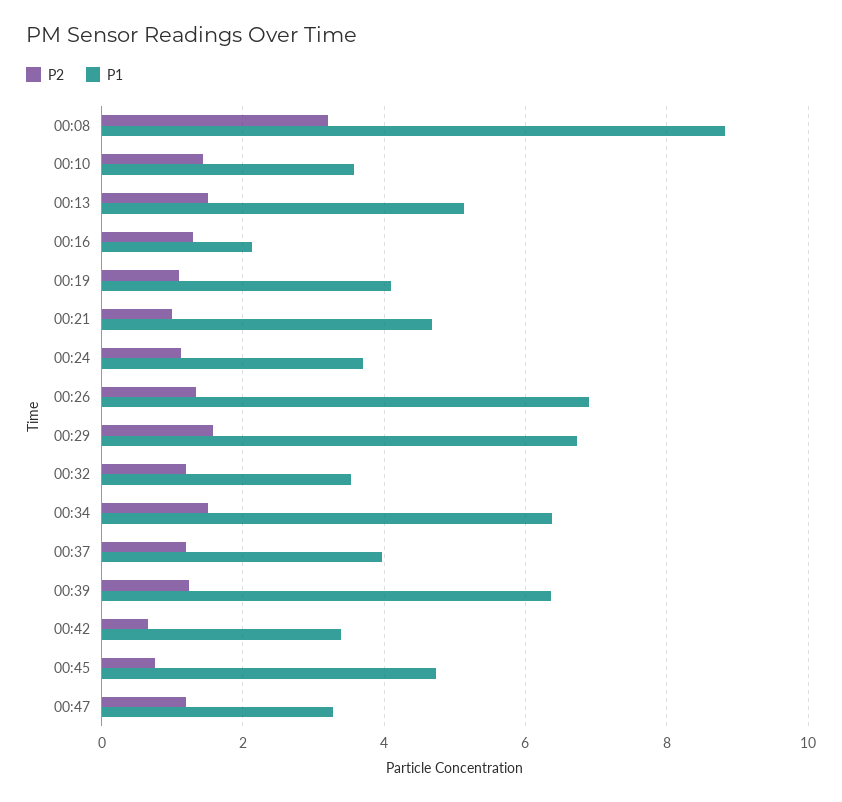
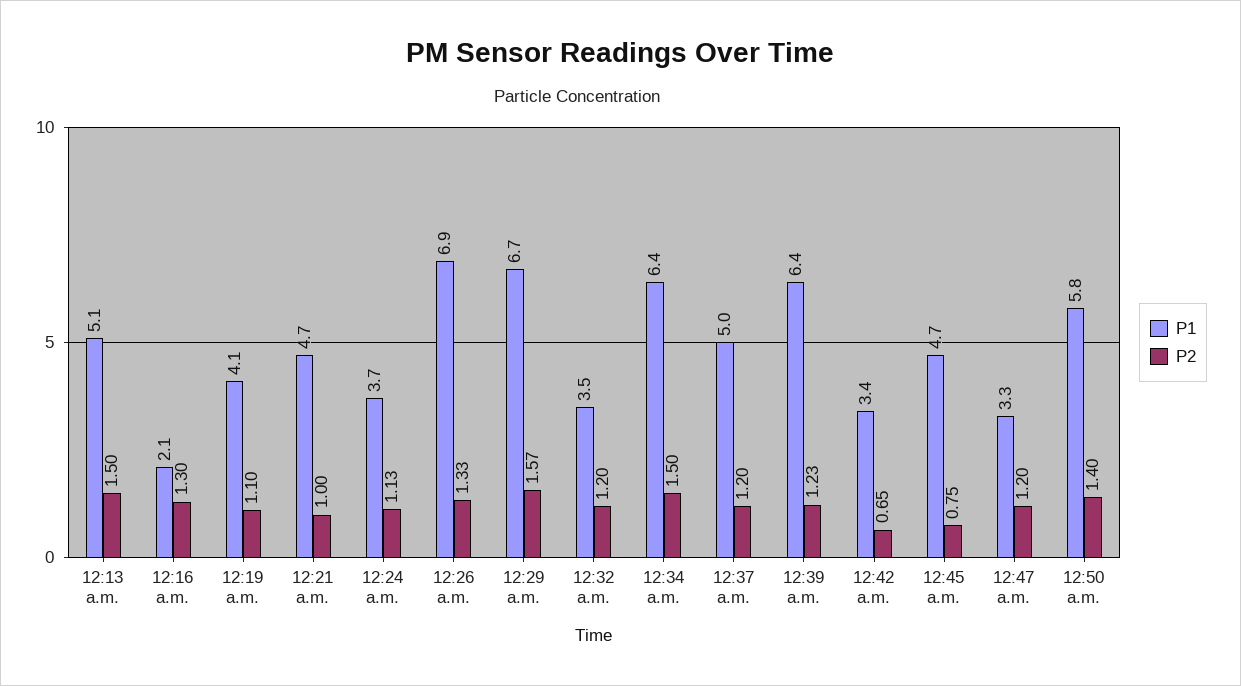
P2, 00:08: 3.2 -> none
P1, 00:08: 8.8 -> none
P2, 00:10: 1.4 -> none
P1, 00:10: 3.6 -> none
P1, 00:37: 4 -> 5
P1, 12:50 a.m.: none -> 5.8
P2, 12:50 a.m.: none -> 1.4

